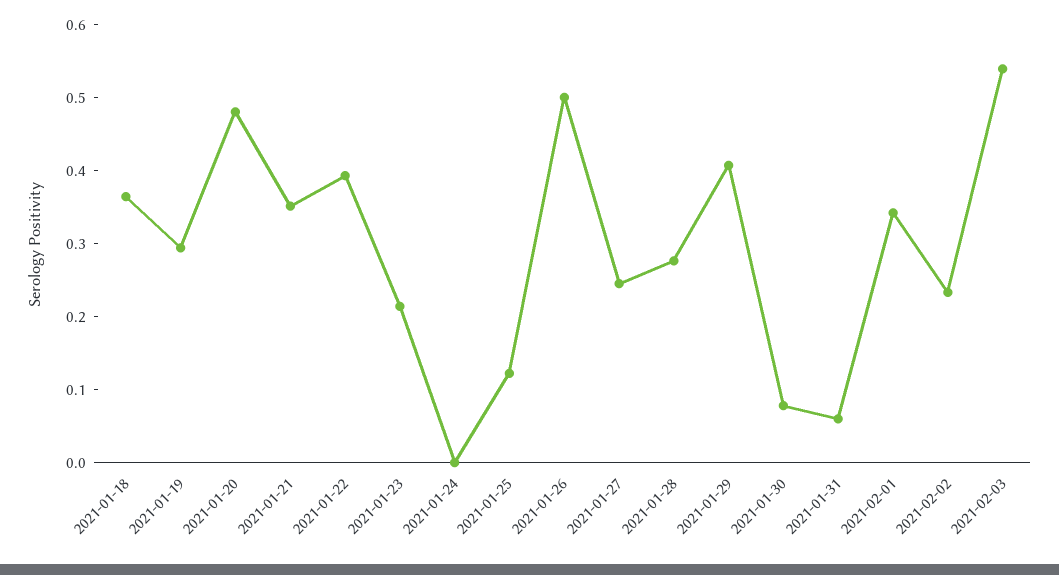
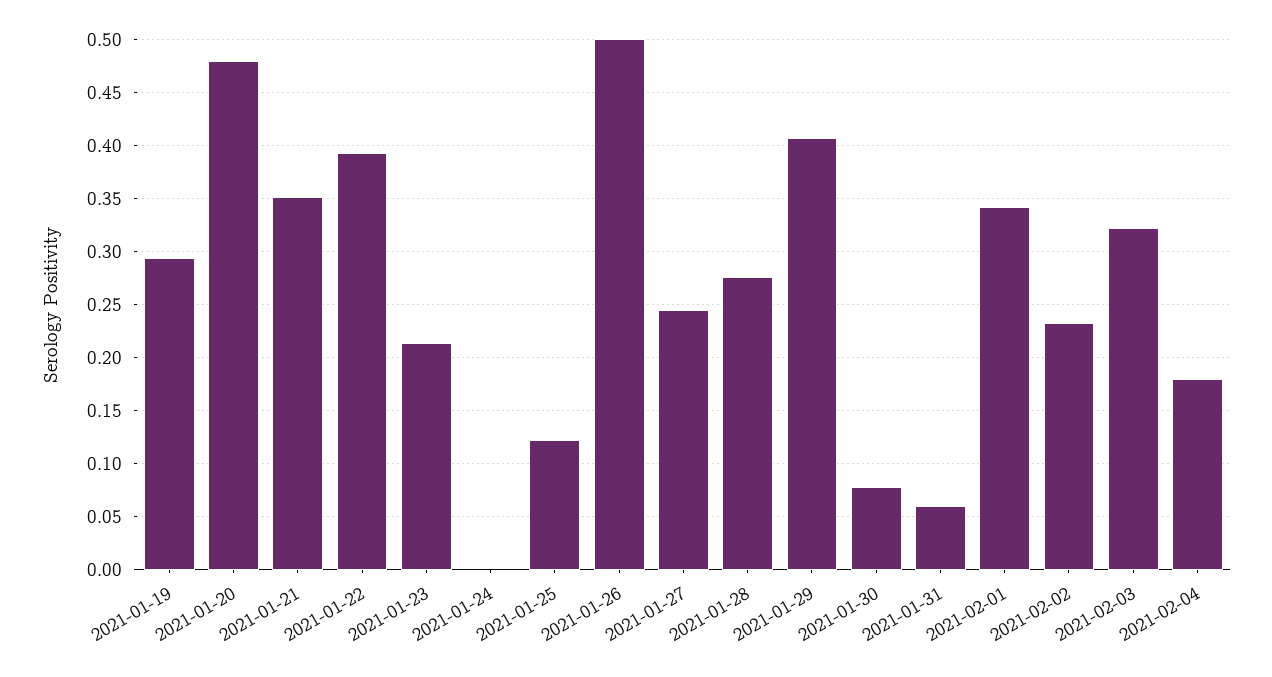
2021-01-18: 0.36 -> none
2021-02-03: 0.54 -> 0.32
2021-02-04: none -> 0.18

